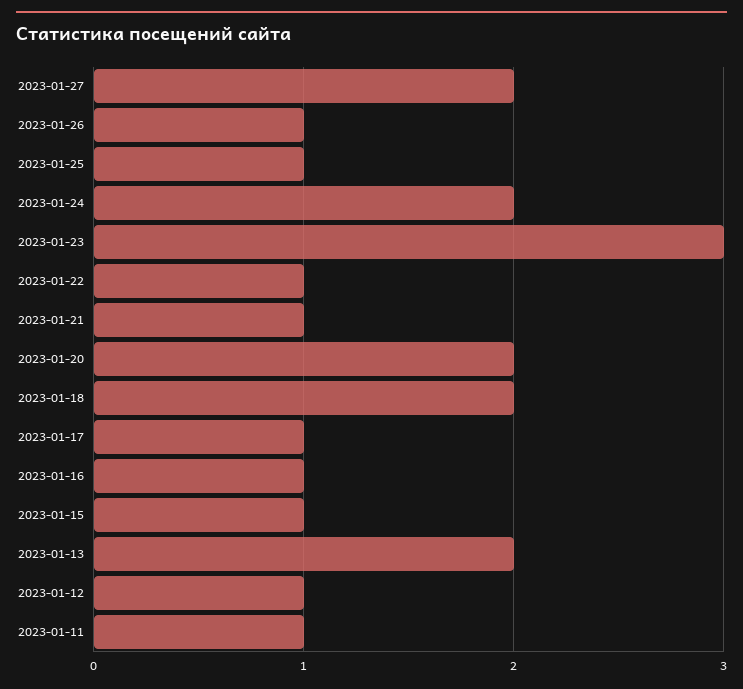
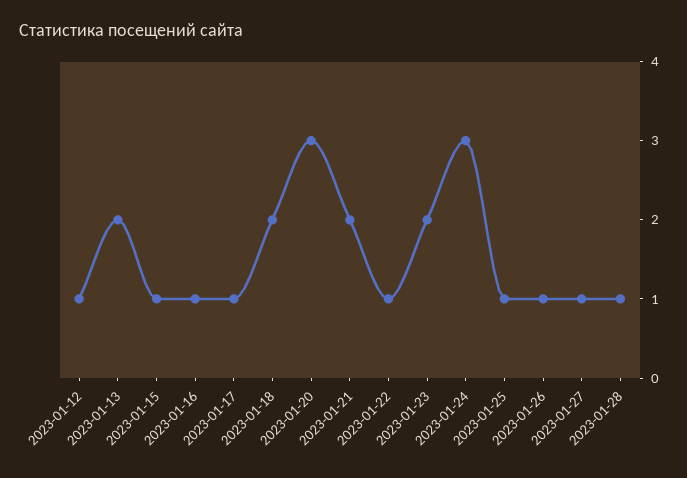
2023-01-27: 2 -> 1
2023-01-24: 2 -> 3
2023-01-23: 3 -> 2
2023-01-21: 1 -> 2
2023-01-20: 2 -> 3
2023-01-11: 1 -> none
2023-01-28: none -> 1

